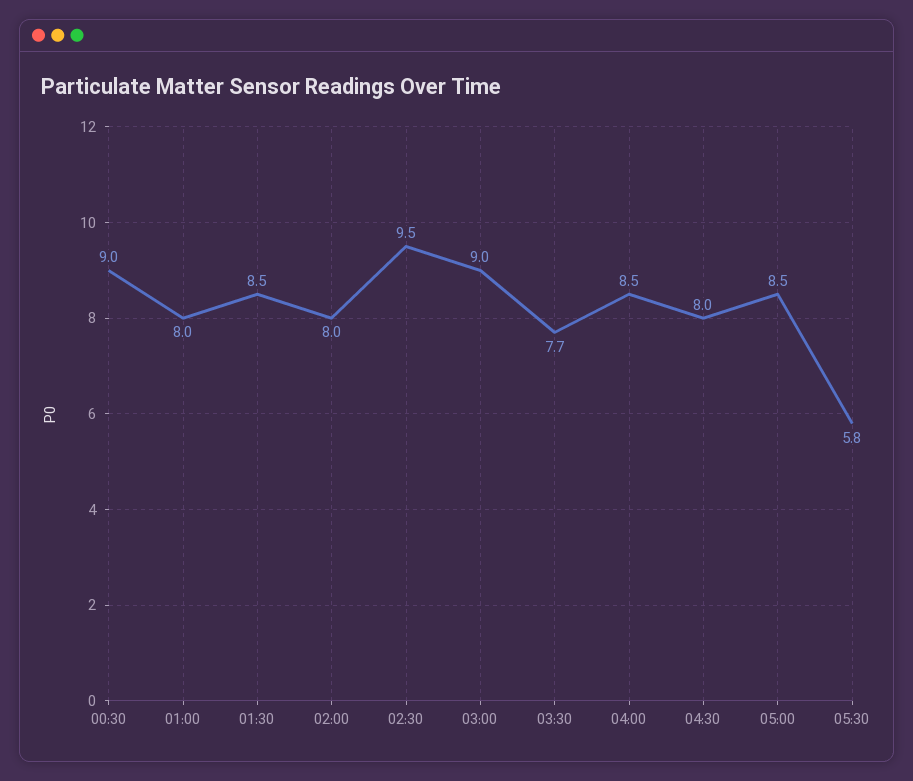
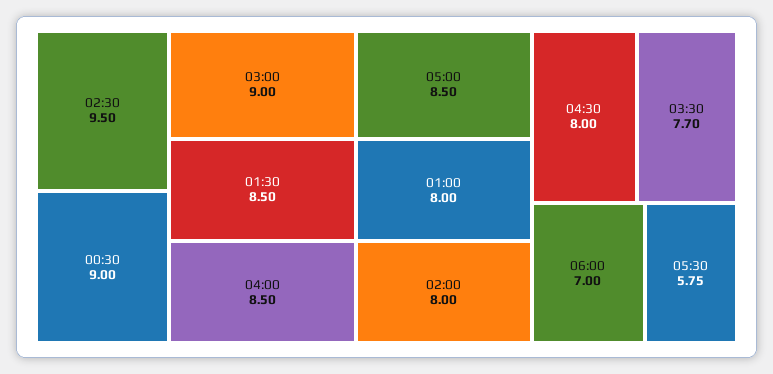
06:00: none -> 7

